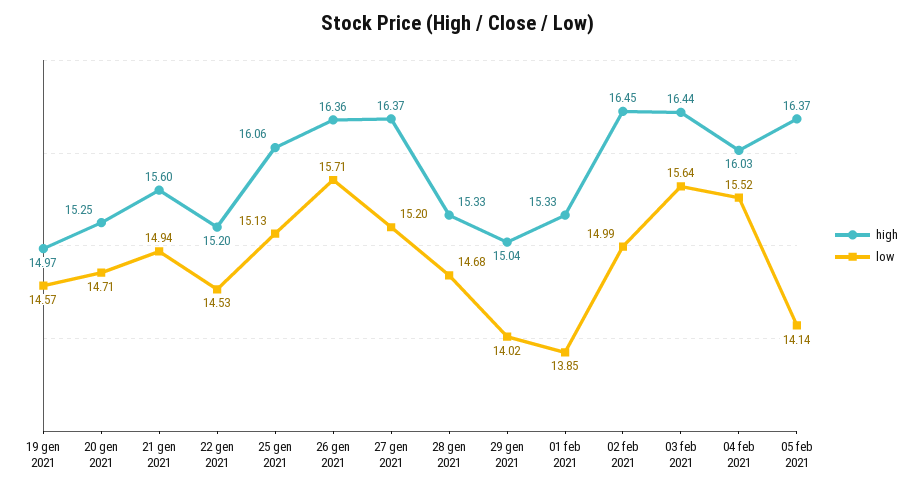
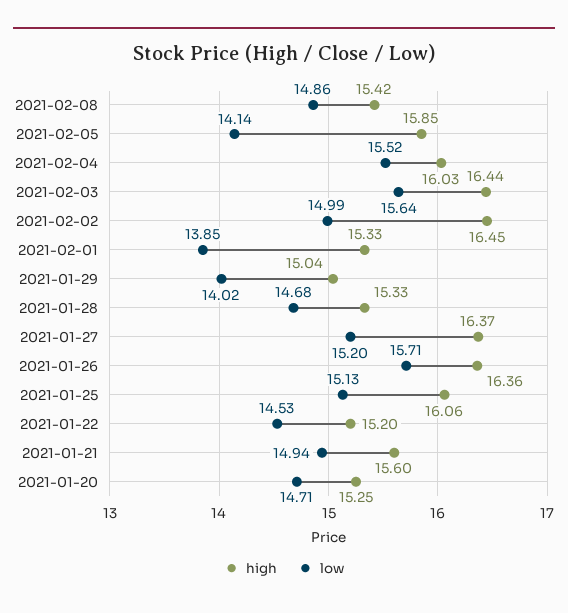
high, 19 gen 2021: 14.97 -> none
low, 19 gen 2021: 14.57 -> none
high, 05 feb 2021: 16.37 -> 15.85
high, 2021-02-08: none -> 15.42
low, 2021-02-08: none -> 14.86

